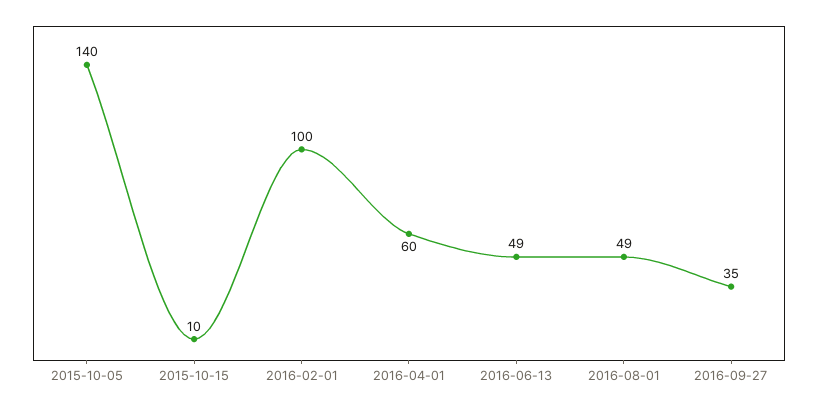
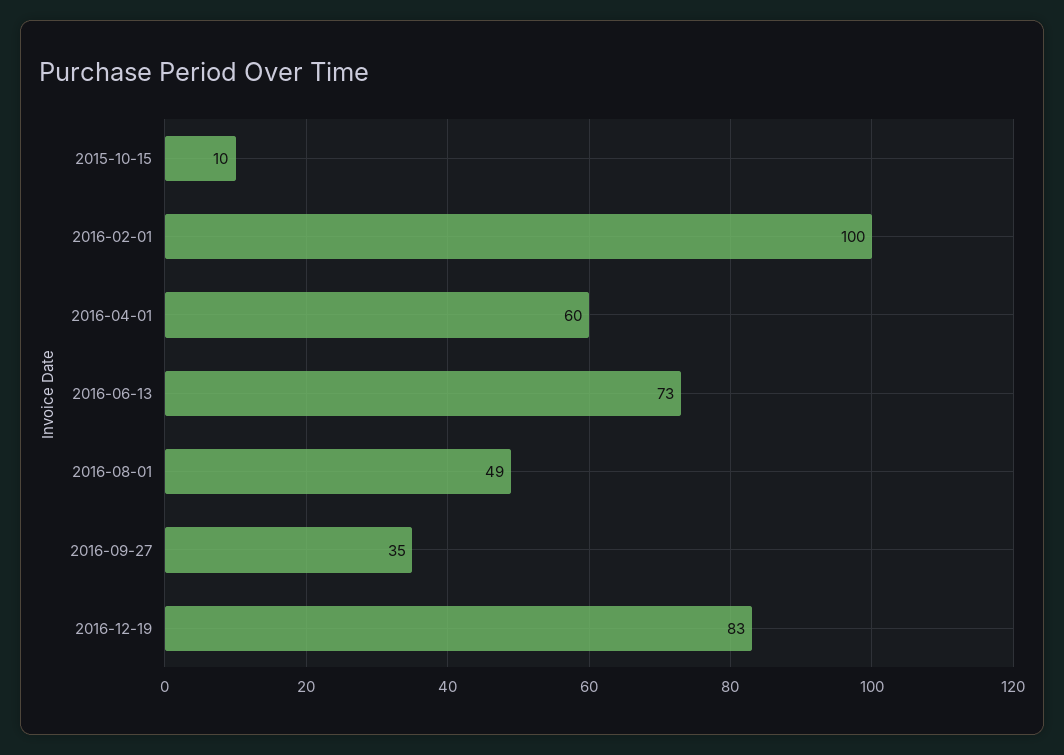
2015-10-05: 140 -> none
2016-06-13: 49 -> 73
2016-12-19: none -> 83

